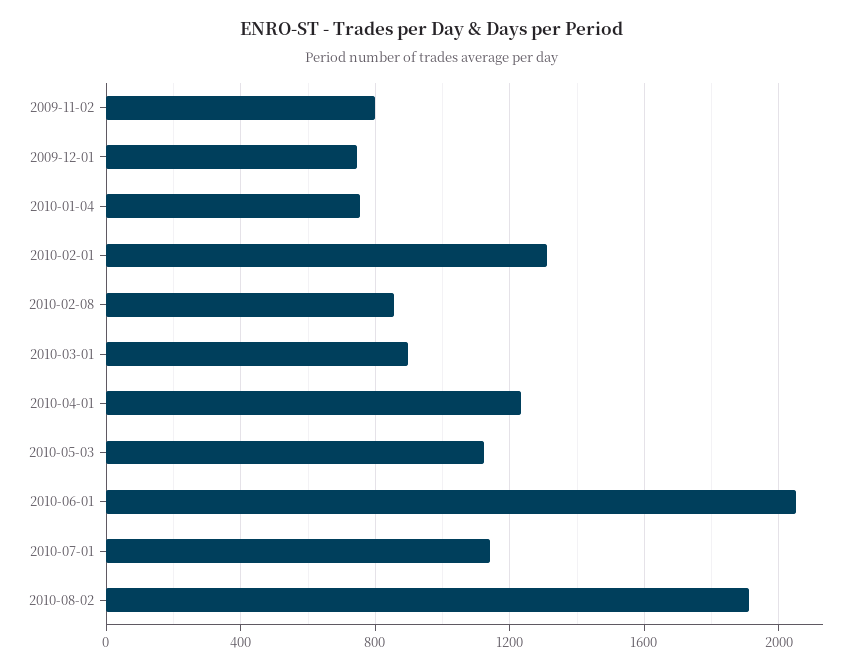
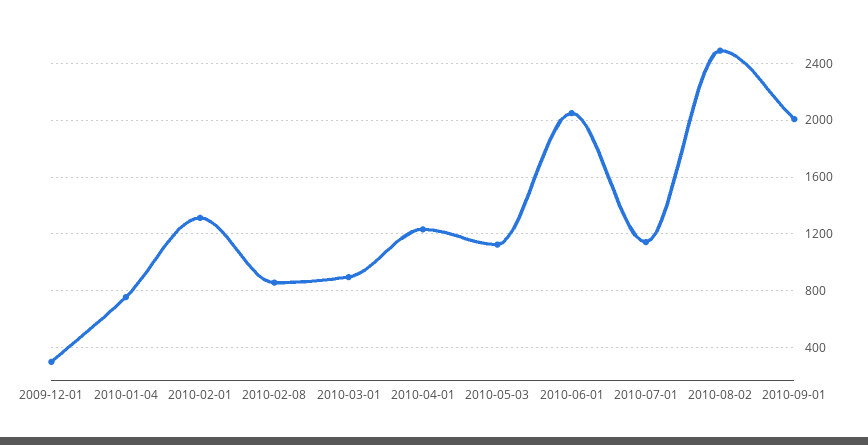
2009-11-02: 800 -> none
2009-12-01: 750 -> 300
2010-08-02: 1900 -> 2500
2010-09-01: none -> 2000

